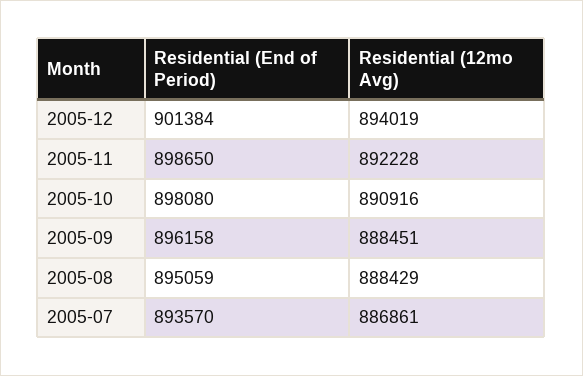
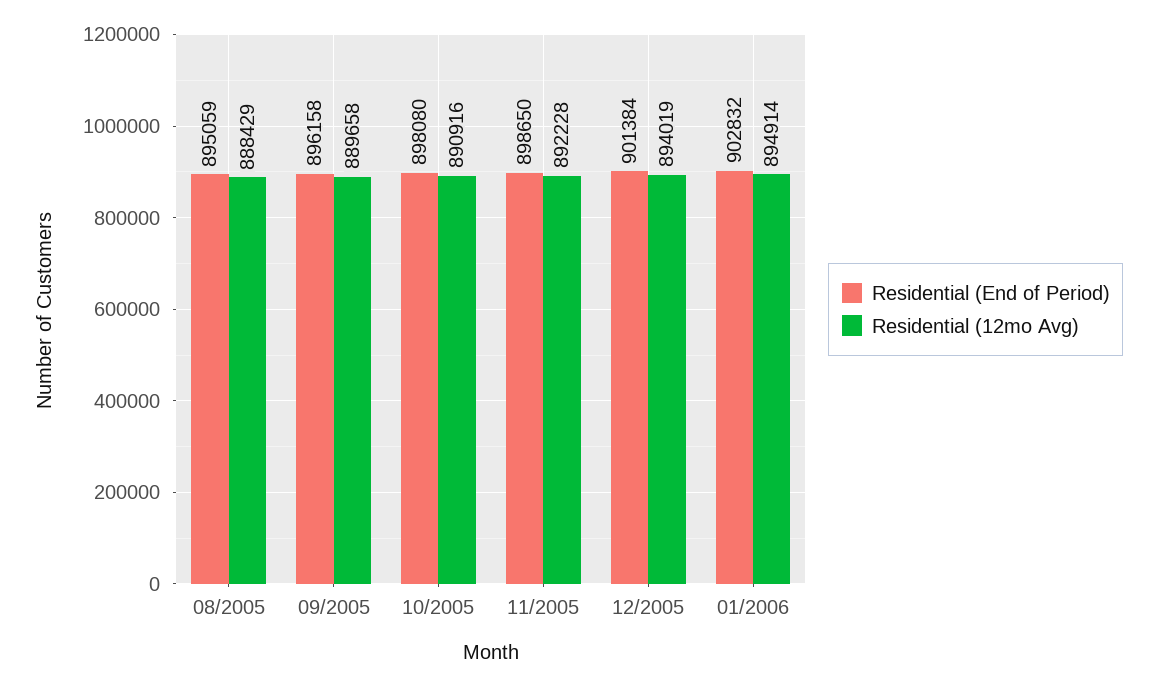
Residential (12mo Avg), 2005-09: 888451 -> 889658
Residential (End of Period), 2005-07: 893570 -> none
Residential (12mo Avg), 2005-07: 886861 -> none
Residential (End of Period), 01/2006: none -> 902832
Residential (12mo Avg), 01/2006: none -> 894914

